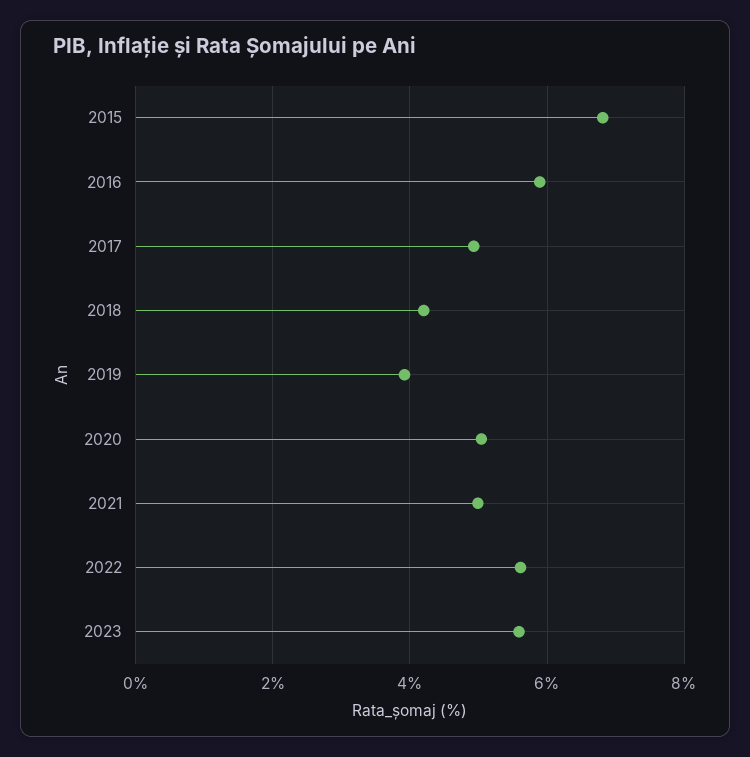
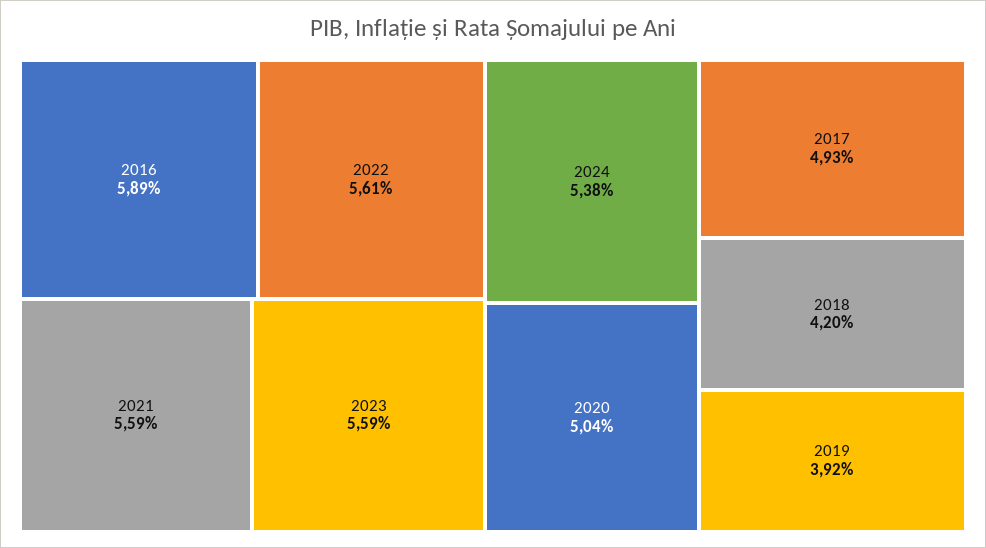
2015: 6.8 -> none
2021: 5 -> 5.59
2024: none -> 5.38

